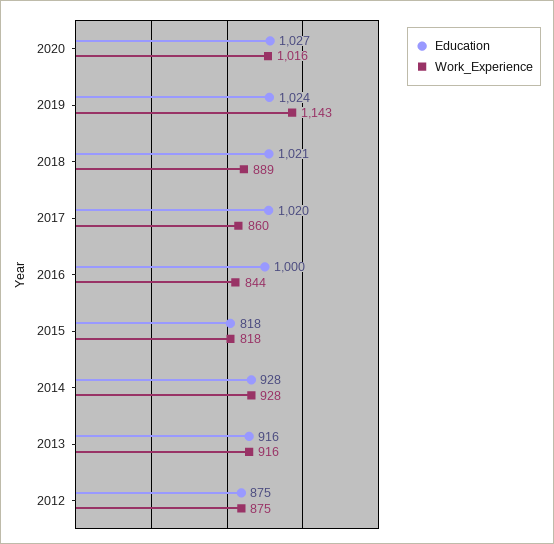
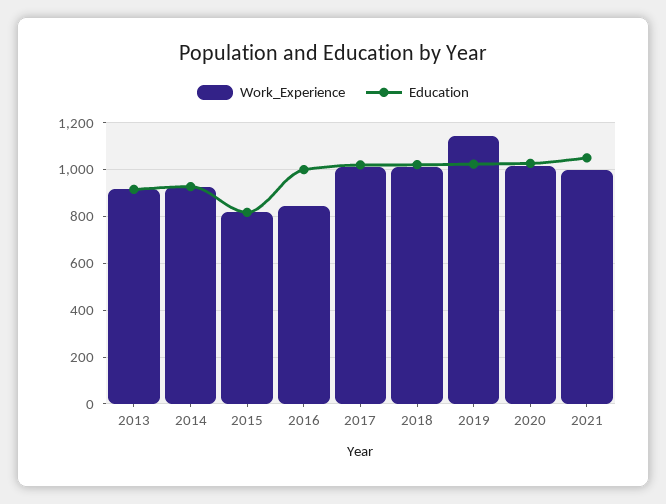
Work_Experience, 2018: 889 -> 1000
Work_Experience, 2017: 860 -> 1000
Education, 2012: 875 -> none
Work_Experience, 2012: 875 -> none
Work_Experience, 2021: none -> 1000
Education, 2021: none -> 1050

